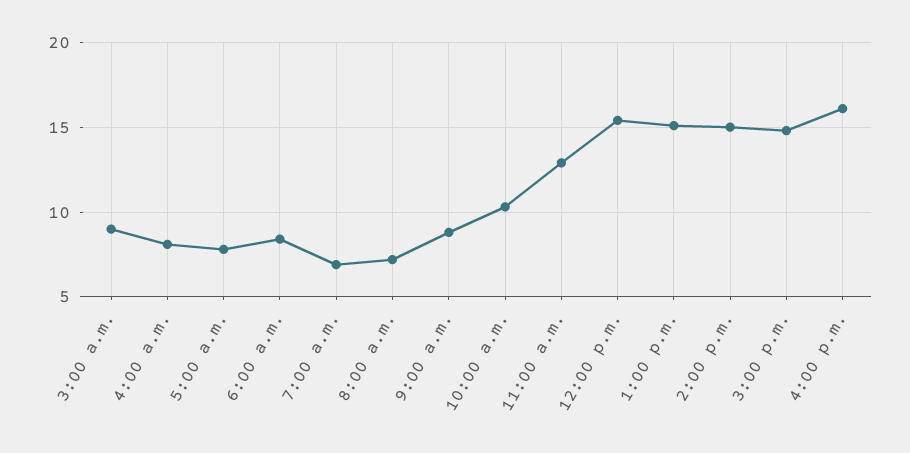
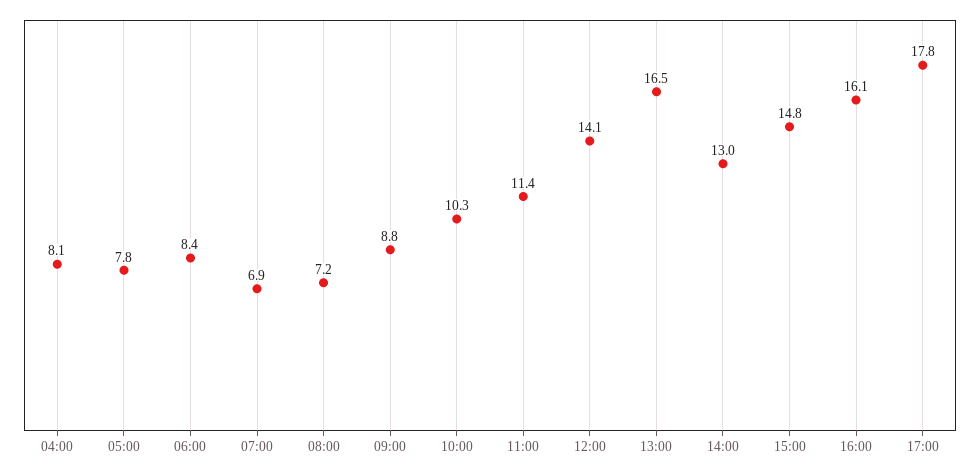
3:00 a.m.: 9 -> none
11:00 a.m.: 13 -> 11.4
12:00 p.m.: 15.5 -> 14.1
1:00 p.m.: 15 -> 16.5
2:00 p.m.: 15 -> 13
17:00: none -> 17.8

